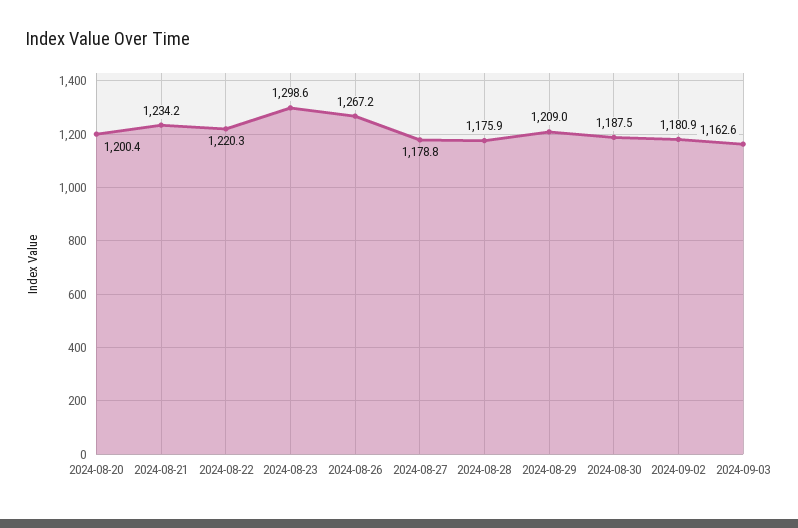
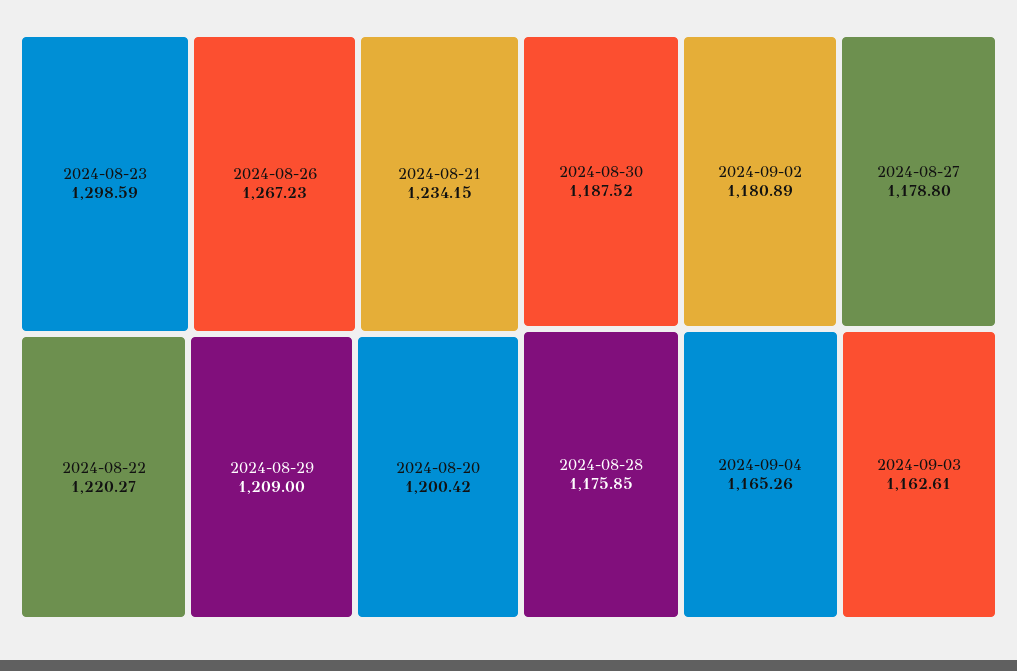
2024-09-04: none -> 1165.26

